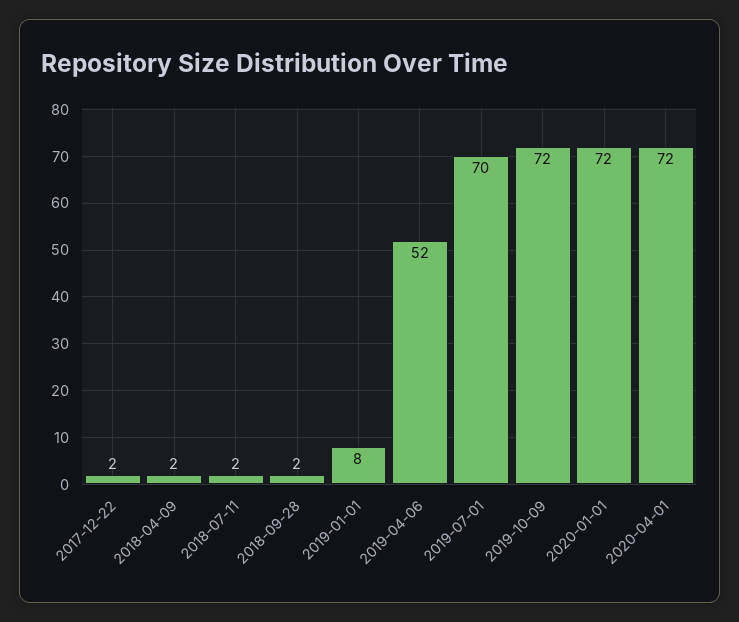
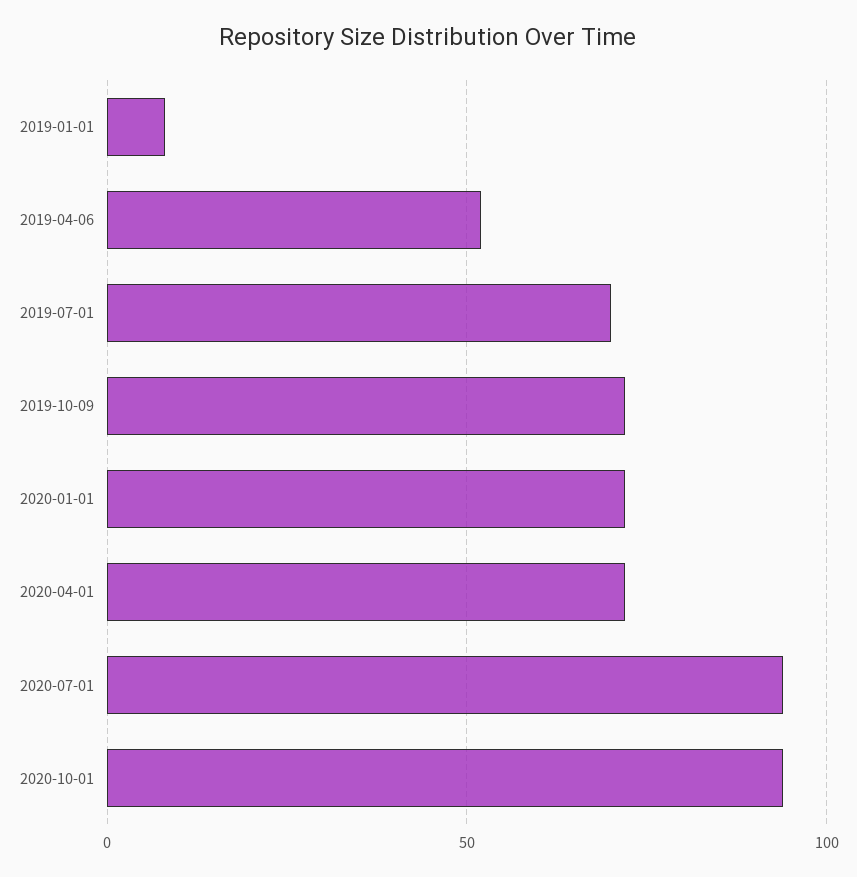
2017-12-22: 2 -> none
2018-04-09: 2 -> none
2018-07-11: 2 -> none
2018-09-28: 2 -> none
2020-07-01: none -> 95
2020-10-01: none -> 95

